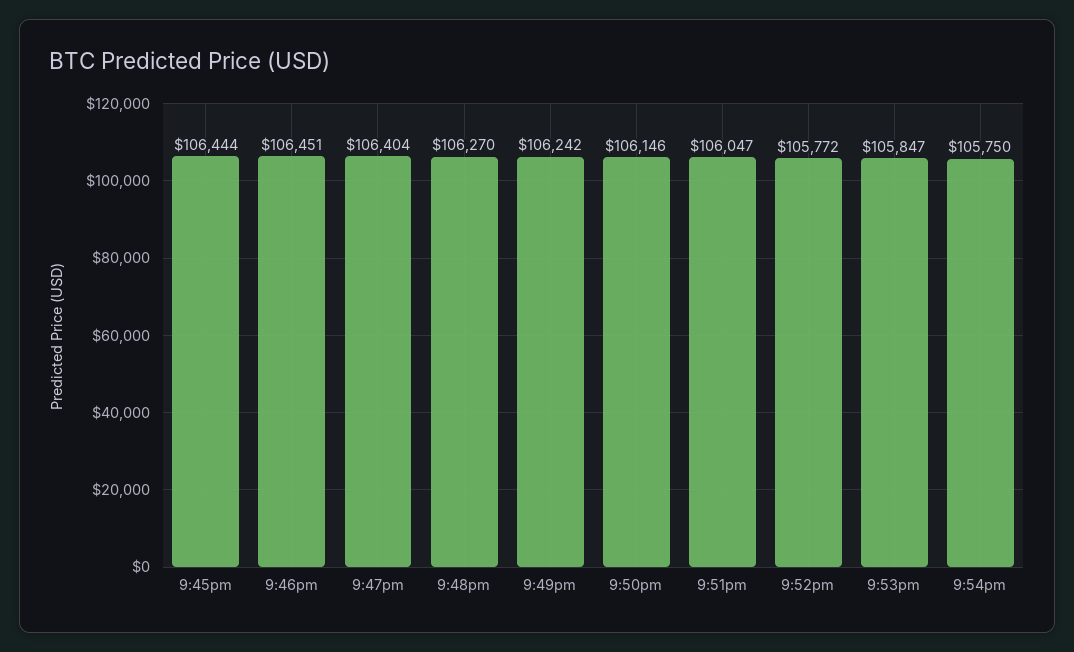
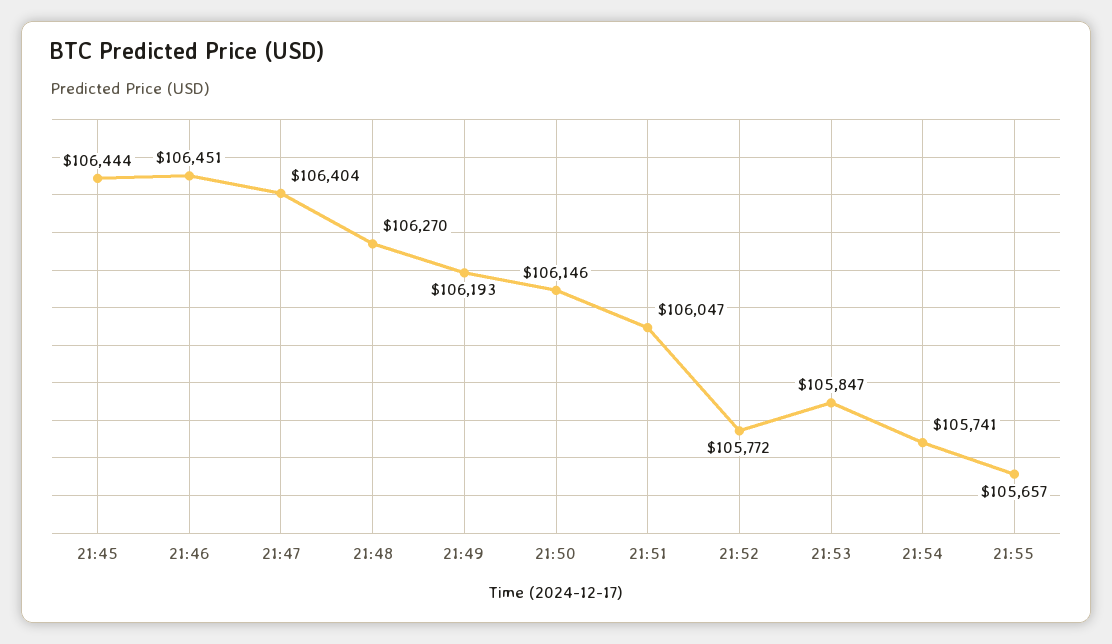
9:49pm: 106242 -> 106193
9:54pm: 105750 -> 105741
21:55: none -> 105657

